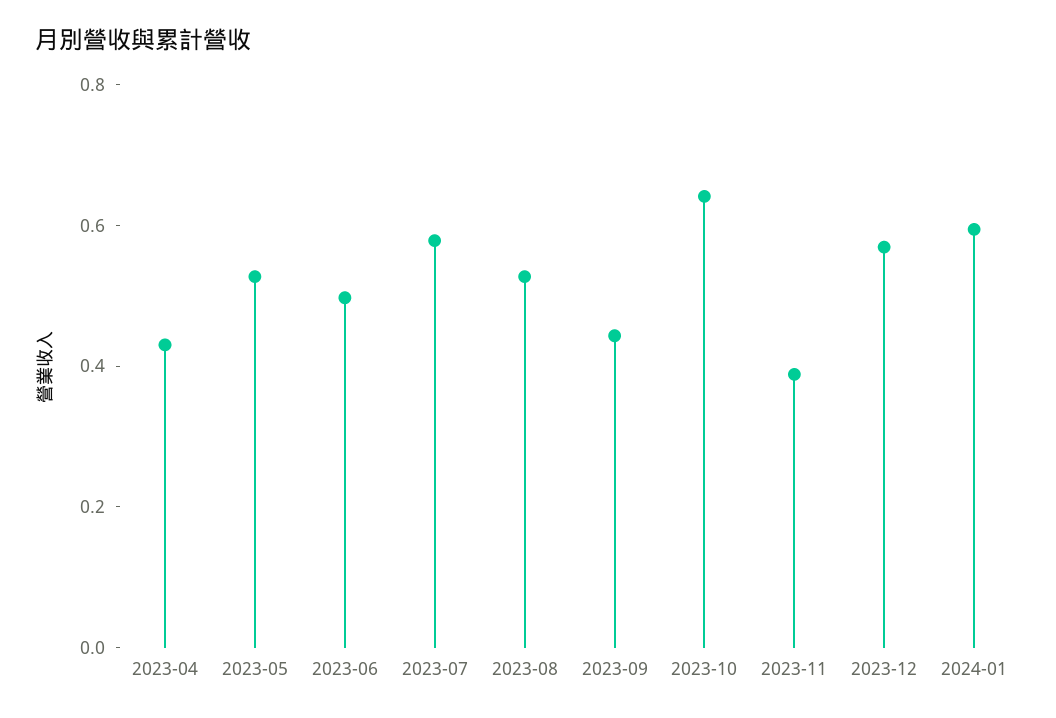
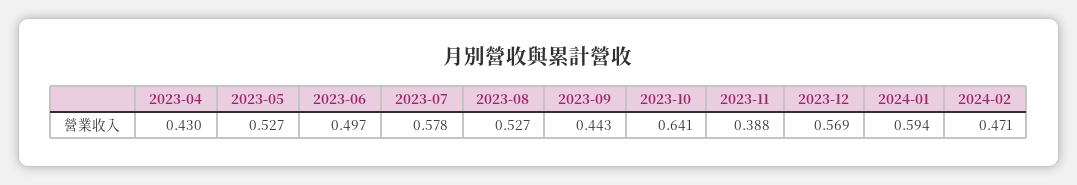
2024-02: none -> 0.471

